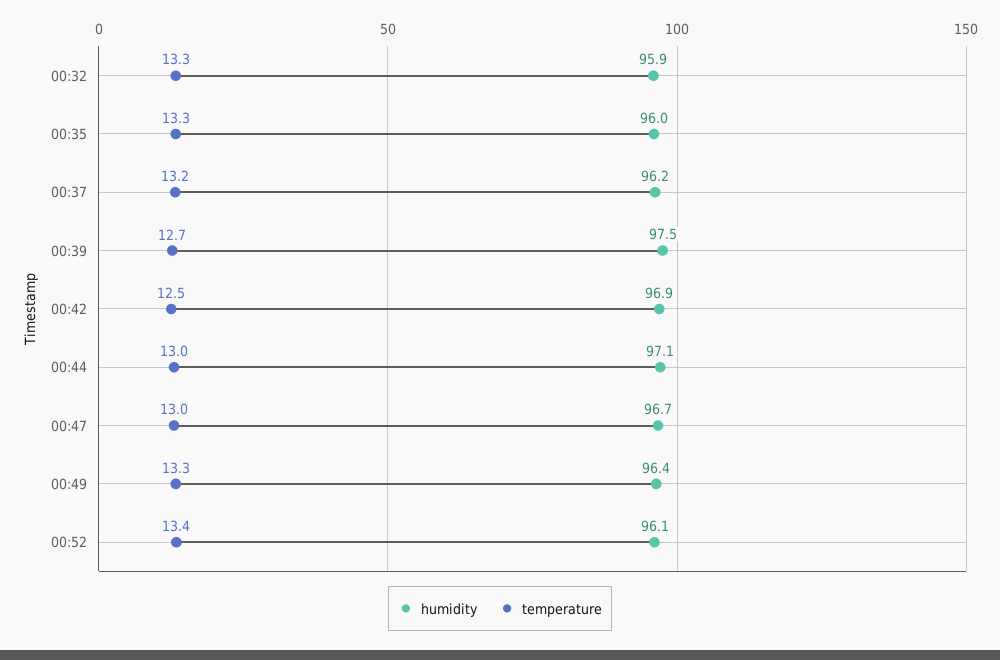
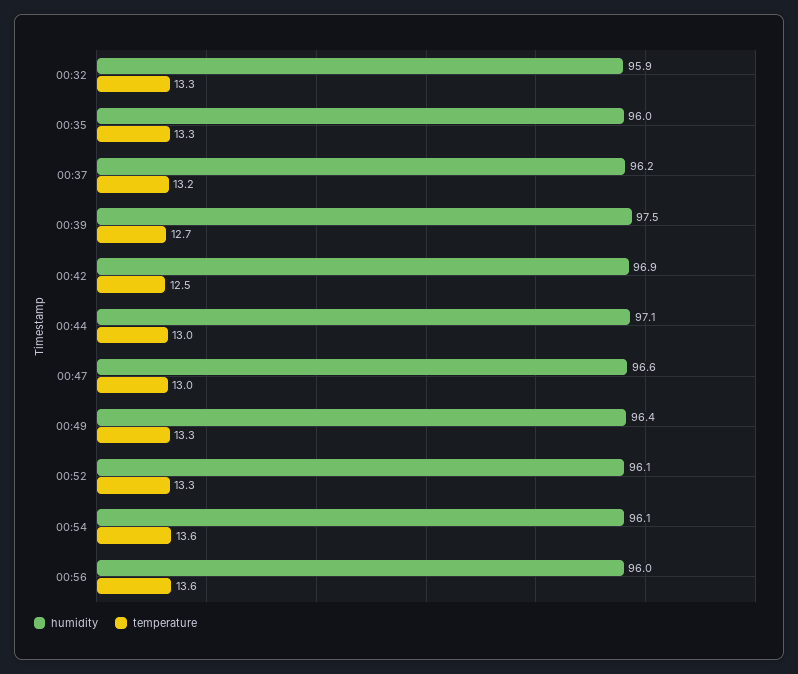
humidity, 00:47: 96.7 -> 96.6
temperature, 00:52: 13.4 -> 13.3
humidity, 00:54: none -> 96.1
temperature, 00:54: none -> 13.6
humidity, 00:56: none -> 96
temperature, 00:56: none -> 13.6

